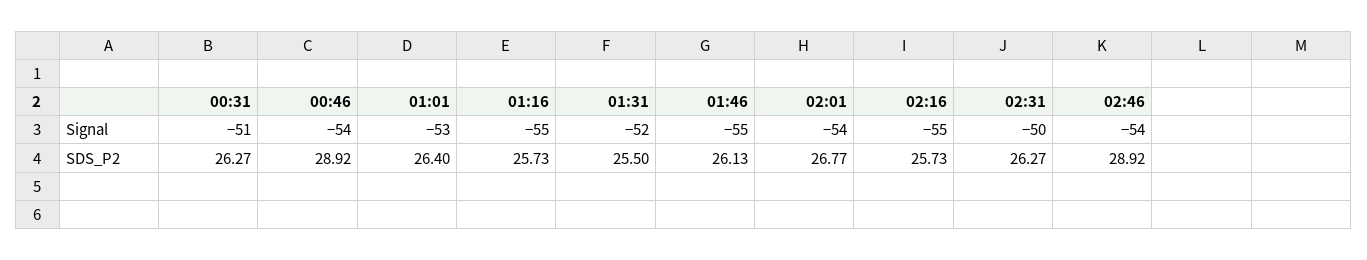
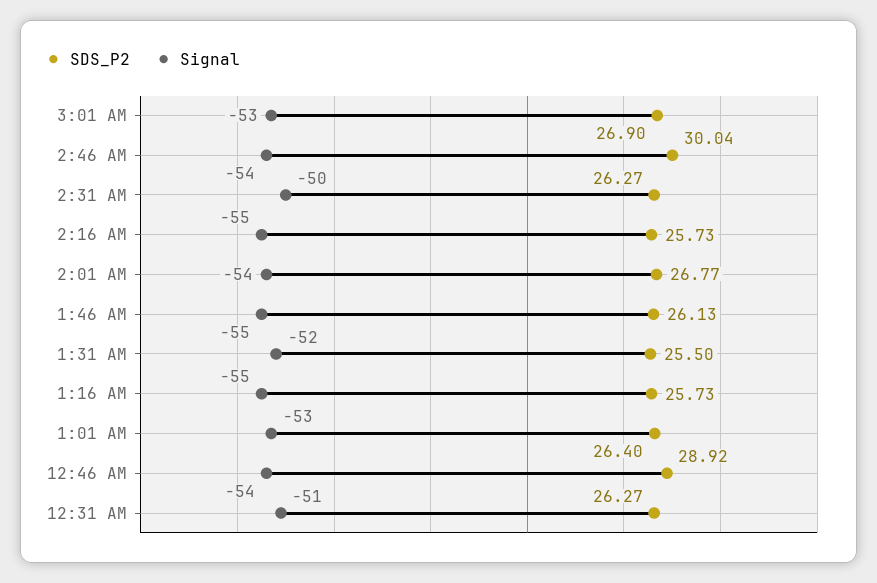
SDS_P2, 02:46: 28.92 -> 30.04
SDS_P2, 3:01 AM: none -> 26.9
Signal, 3:01 AM: none -> -53

